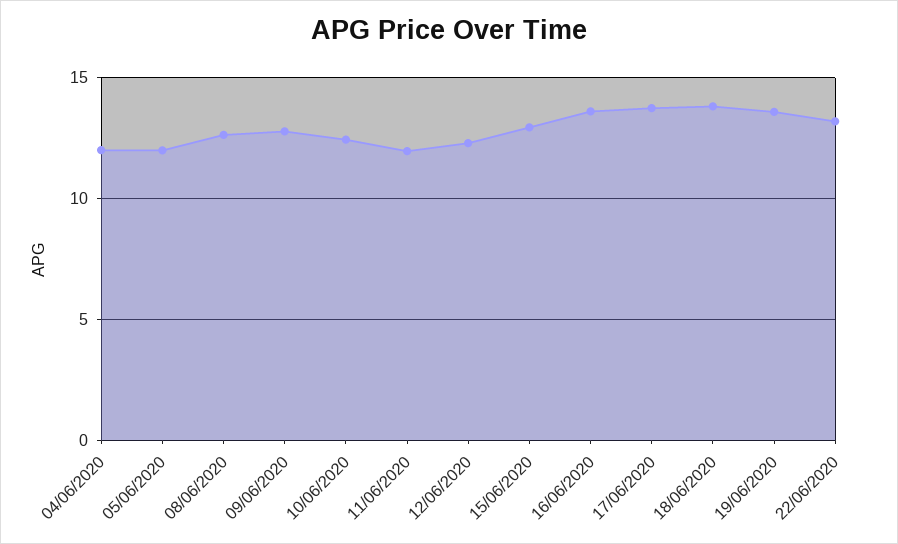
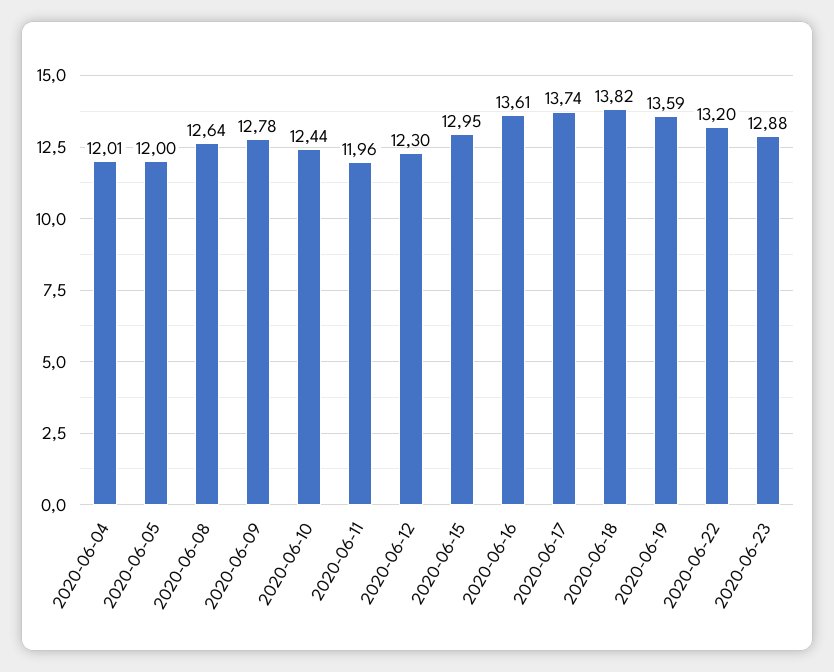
2020-06-23: none -> 12.88

